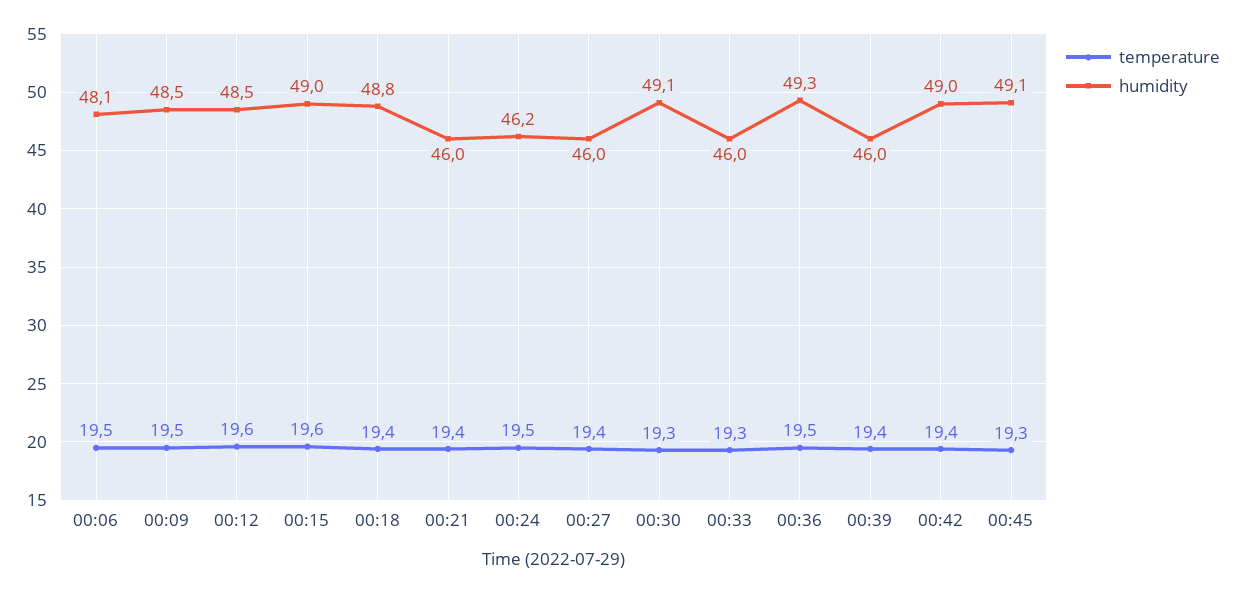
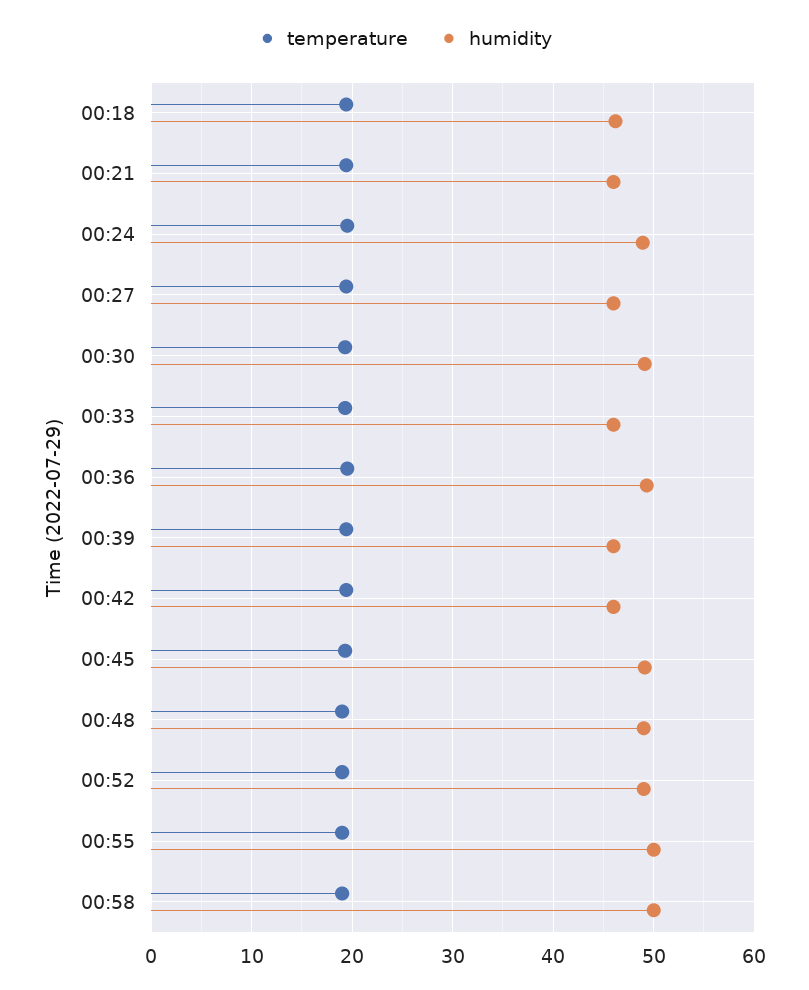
temperature, 00:06: 19.5 -> none
humidity, 00:06: 48.1 -> none
temperature, 00:09: 19.5 -> none
humidity, 00:09: 48.5 -> none
temperature, 00:12: 19.6 -> none
humidity, 00:12: 48.5 -> none
temperature, 00:15: 19.6 -> none
humidity, 00:15: 49 -> none
humidity, 00:18: 48.8 -> 46
humidity, 00:24: 46.2 -> 49
humidity, 00:42: 49 -> 46
temperature, 00:48: none -> 19
humidity, 00:48: none -> 49
temperature, 00:52: none -> 19
humidity, 00:52: none -> 49
temperature, 00:55: none -> 19
humidity, 00:55: none -> 50
temperature, 00:58: none -> 19
humidity, 00:58: none -> 50

